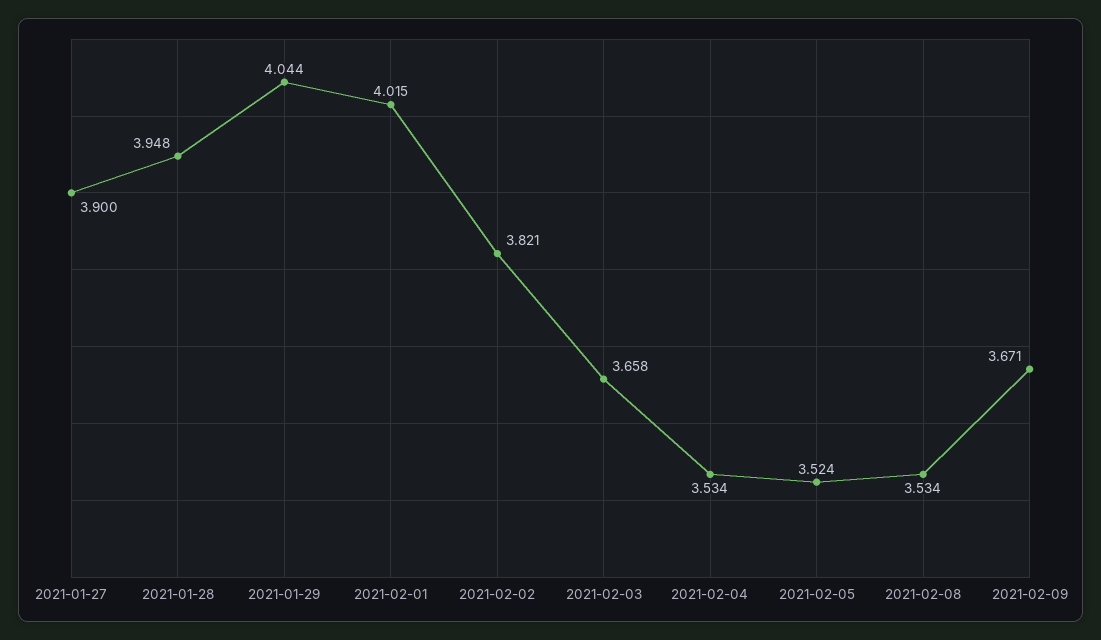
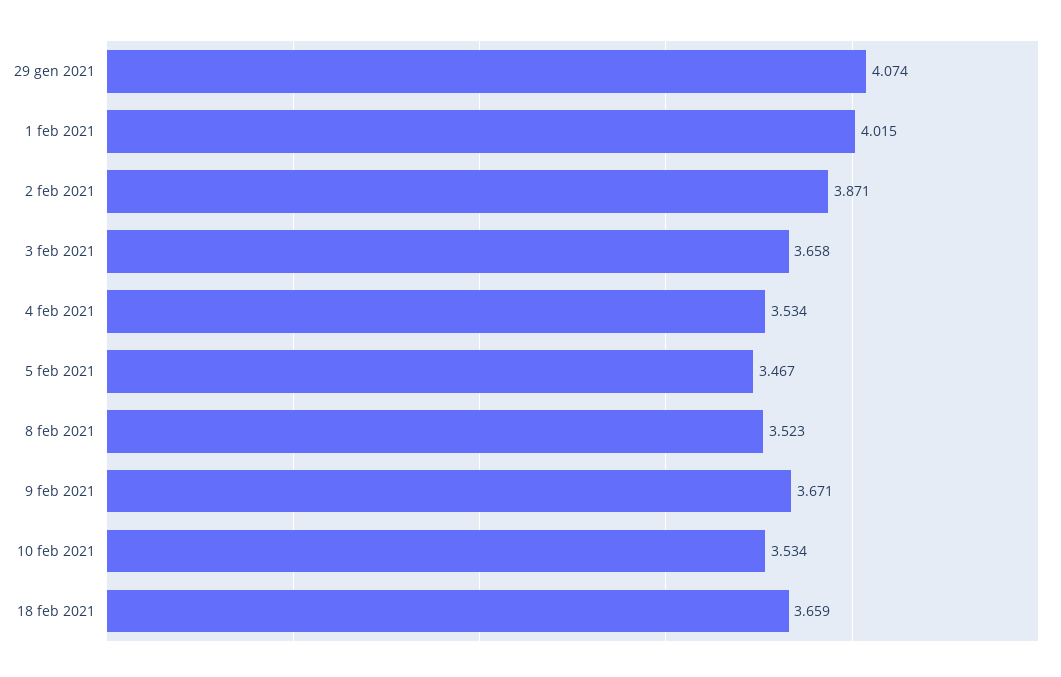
2021-01-27: 3.9 -> none
2021-01-28: 3.948 -> none
2021-01-29: 4.044 -> 4.074
2021-02-02: 3.821 -> 3.871
2021-02-05: 3.524 -> 3.467
2021-02-08: 3.534 -> 3.523
10 feb 2021: none -> 3.534
18 feb 2021: none -> 3.659

